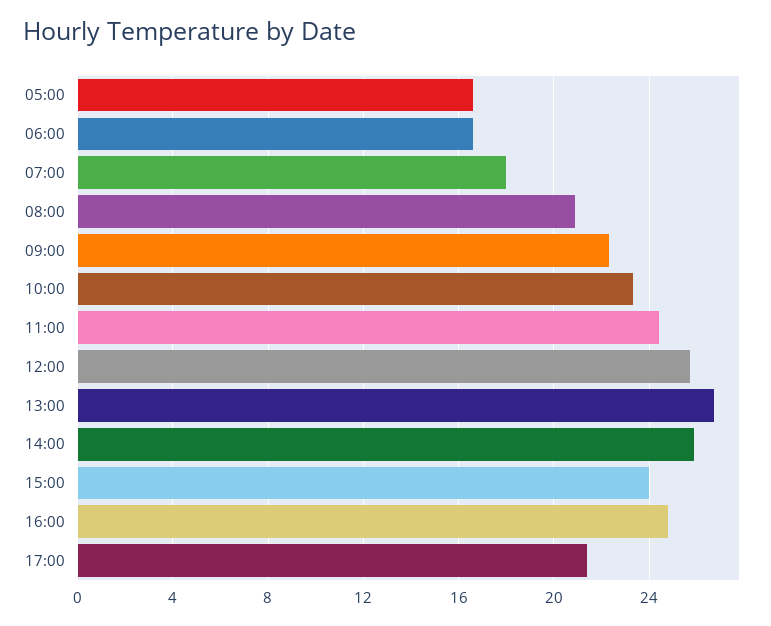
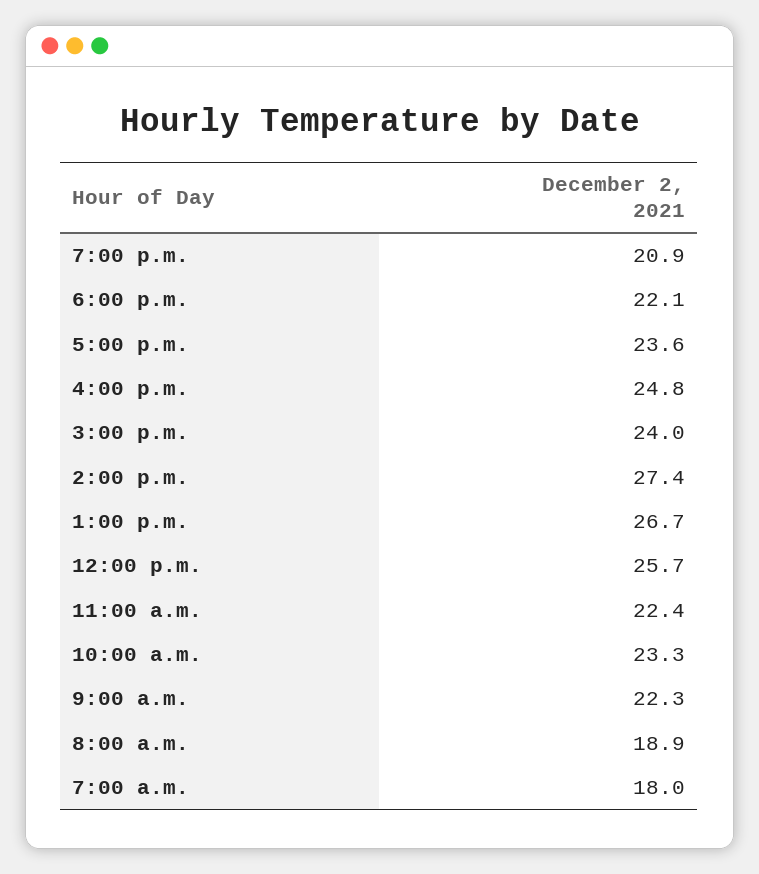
05:00: 16.5 -> none
06:00: 16.5 -> none
08:00: 21 -> 18.9
11:00: 24.5 -> 22.4
14:00: 26 -> 27.4
17:00: 21.5 -> 23.6
7:00 p.m.: none -> 20.9
6:00 p.m.: none -> 22.1

